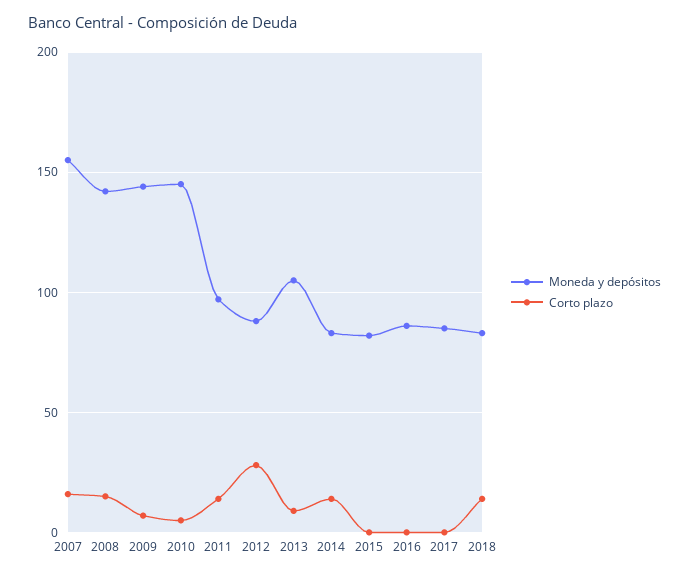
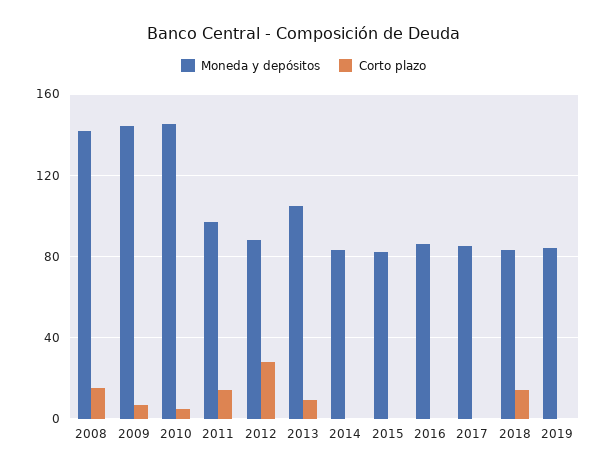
Moneda y depósitos, 2007: 155 -> none
Corto plazo, 2007: 15 -> none
Corto plazo, 2014: 15 -> 0
Moneda y depósitos, 2019: none -> 85
Corto plazo, 2019: none -> 0

